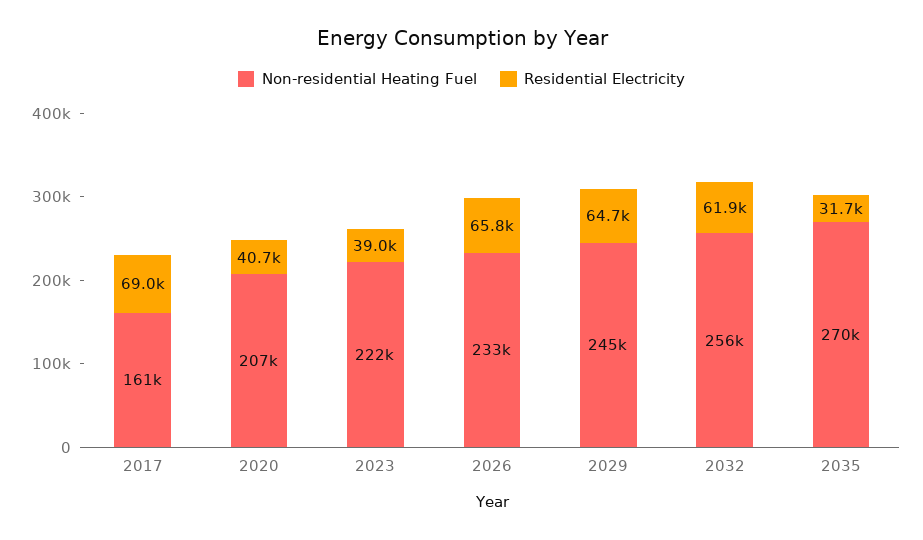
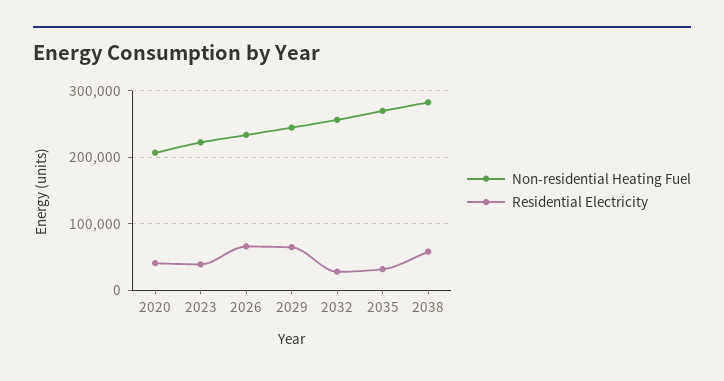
Non-residential Heating Fuel, 2017: 161000 -> none
Residential Electricity, 2017: 69000 -> none
Residential Electricity, 2032: 61900 -> 30000
Non-residential Heating Fuel, 2038: none -> 280000
Residential Electricity, 2038: none -> 60000

